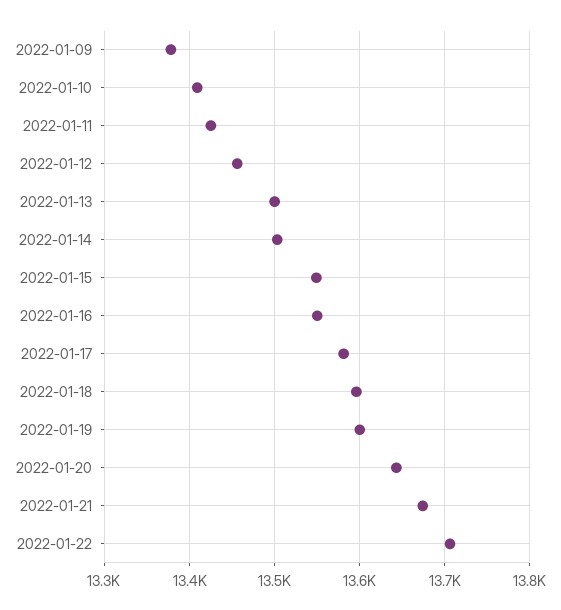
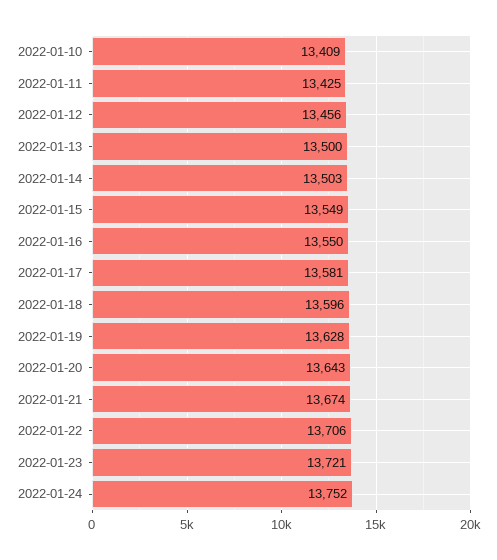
2022-01-09: 13380 -> none
2022-01-19: 13600 -> 13628
2022-01-23: none -> 13721
2022-01-24: none -> 13752

